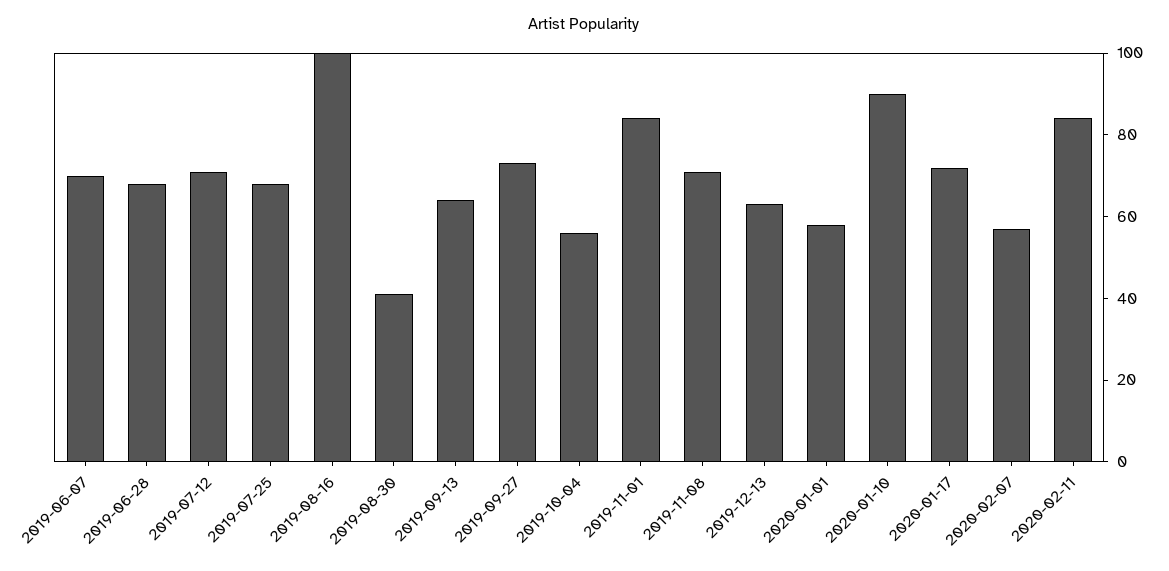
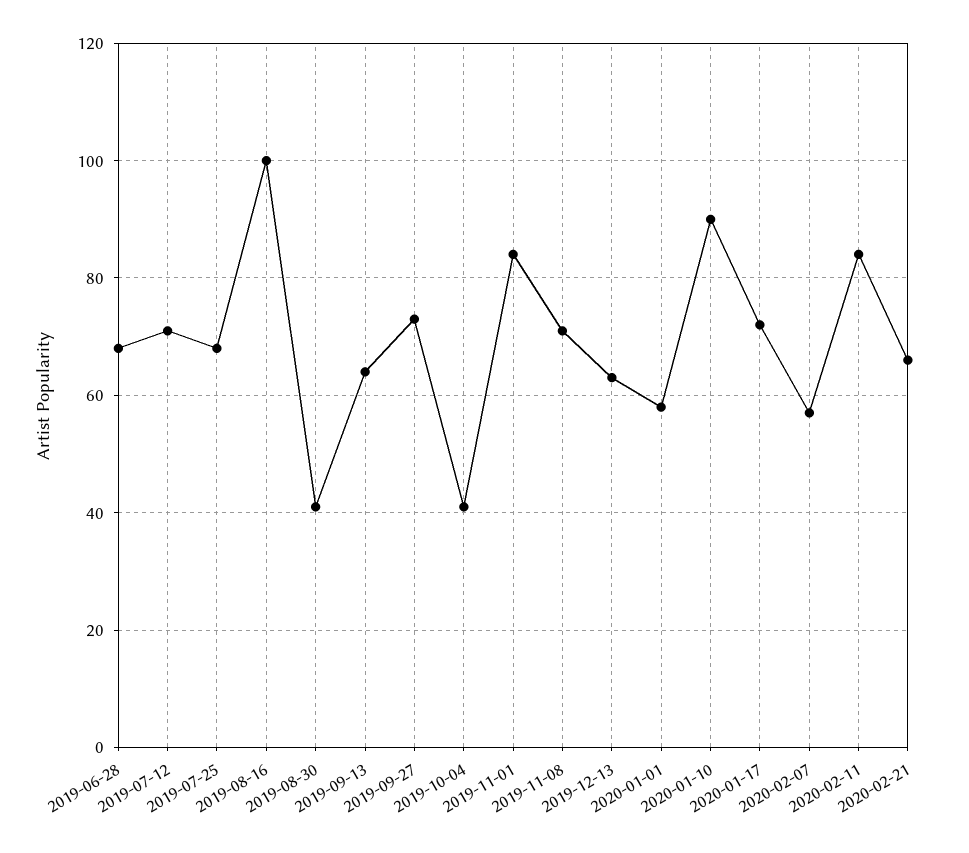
2019-06-07: 70 -> none
2019-10-04: 55 -> 40
2020-02-21: none -> 65

